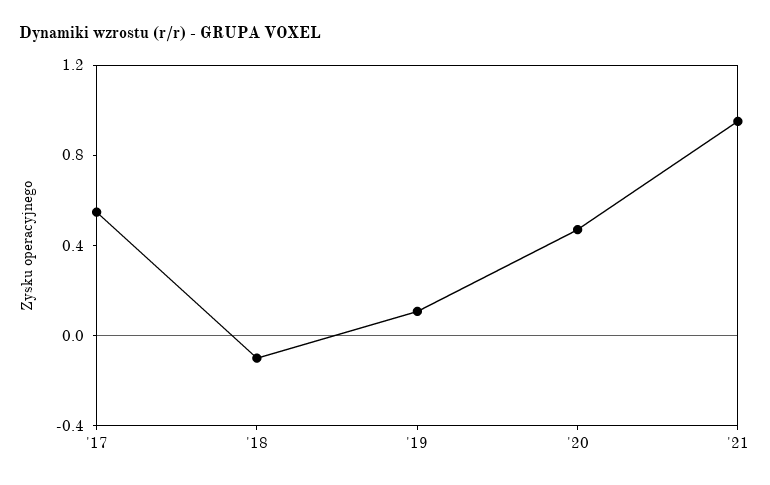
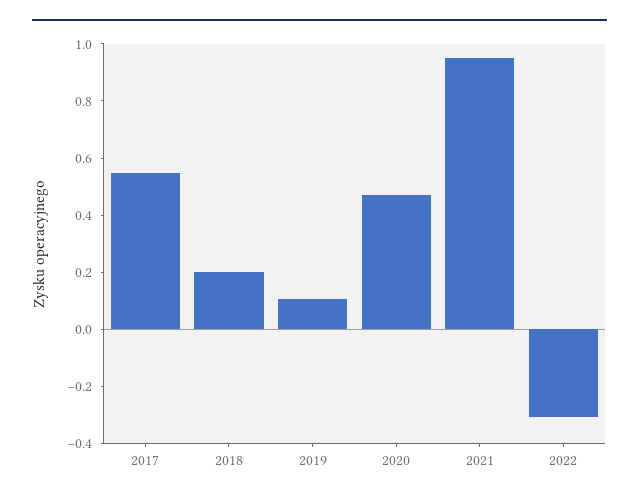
'18: -0.1 -> 0.2
2022: none -> -0.3

